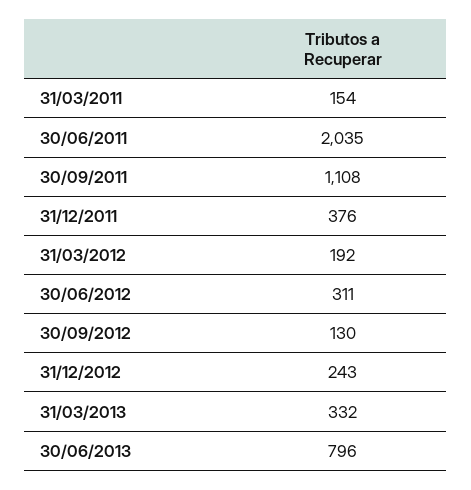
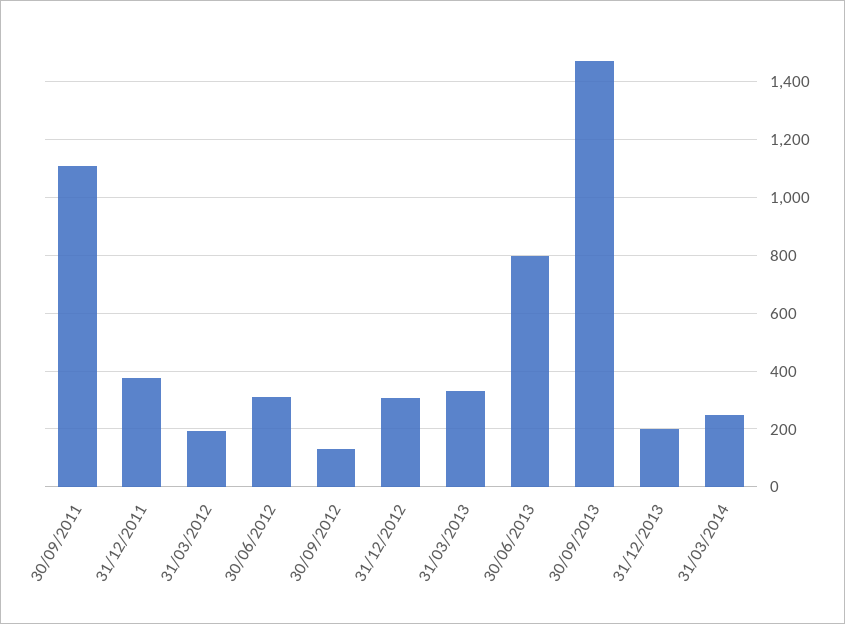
31/03/2011: 154 -> none
30/06/2011: 2035 -> none
31/12/2012: 243 -> 300
30/09/2013: none -> 1475
31/12/2013: none -> 200
31/03/2014: none -> 250

